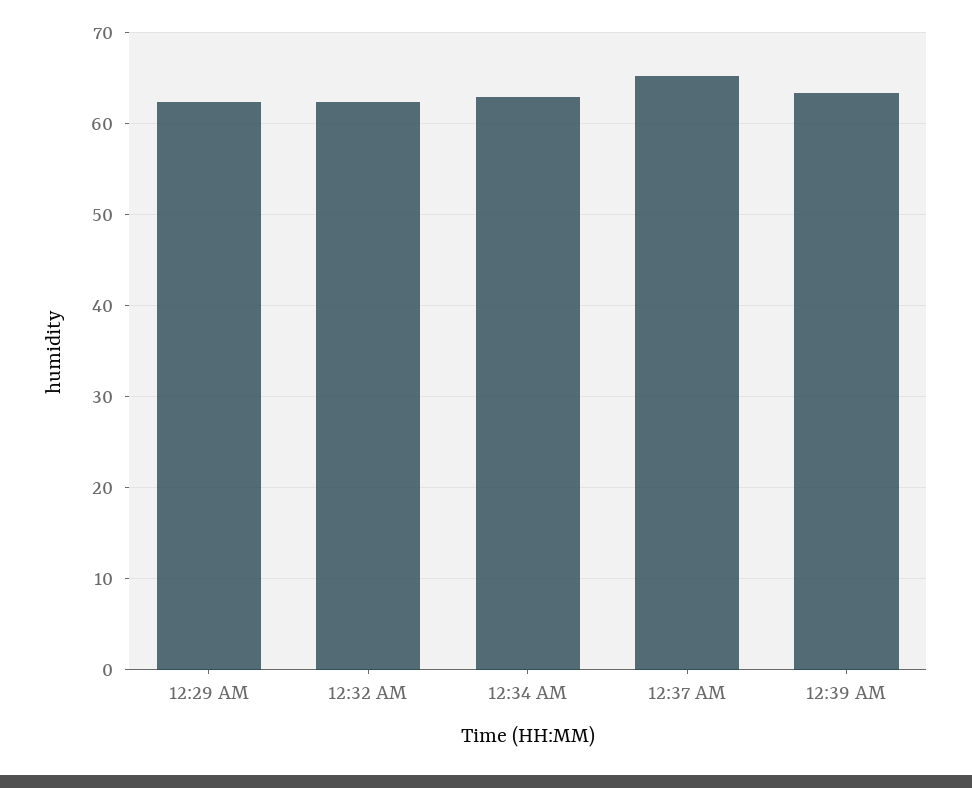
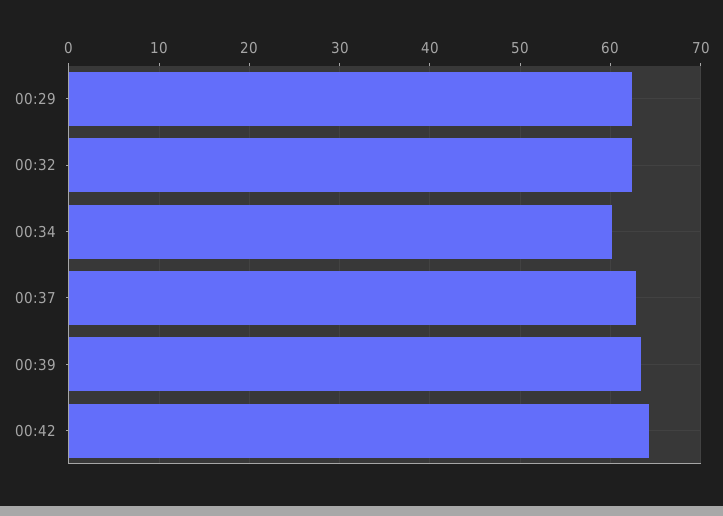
12:34 AM: 63 -> 60
12:37 AM: 65 -> 63
00:42: none -> 64

